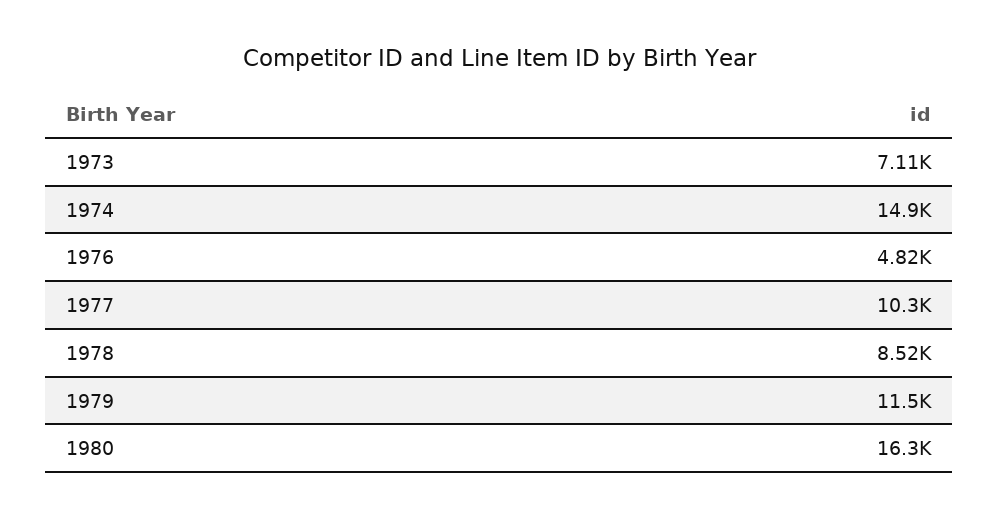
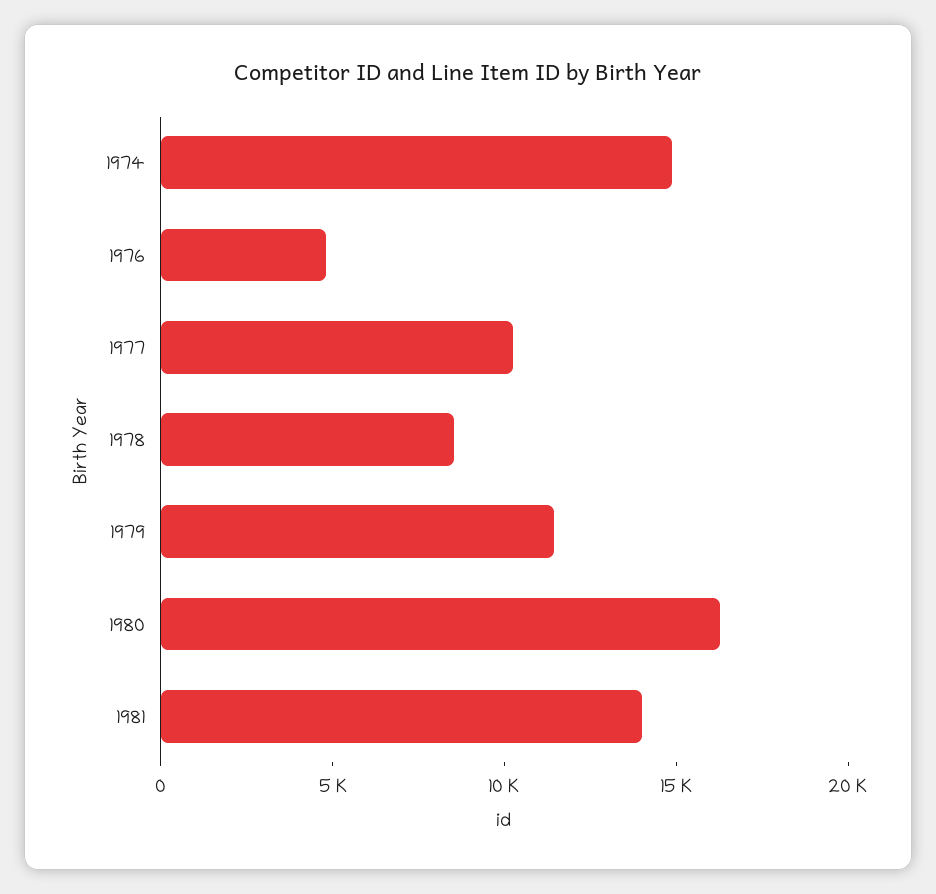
1973: 7110 -> none
1981: none -> 14000

